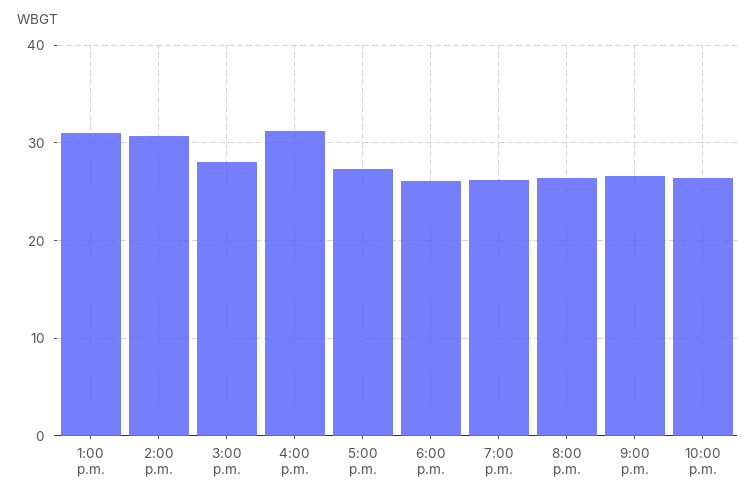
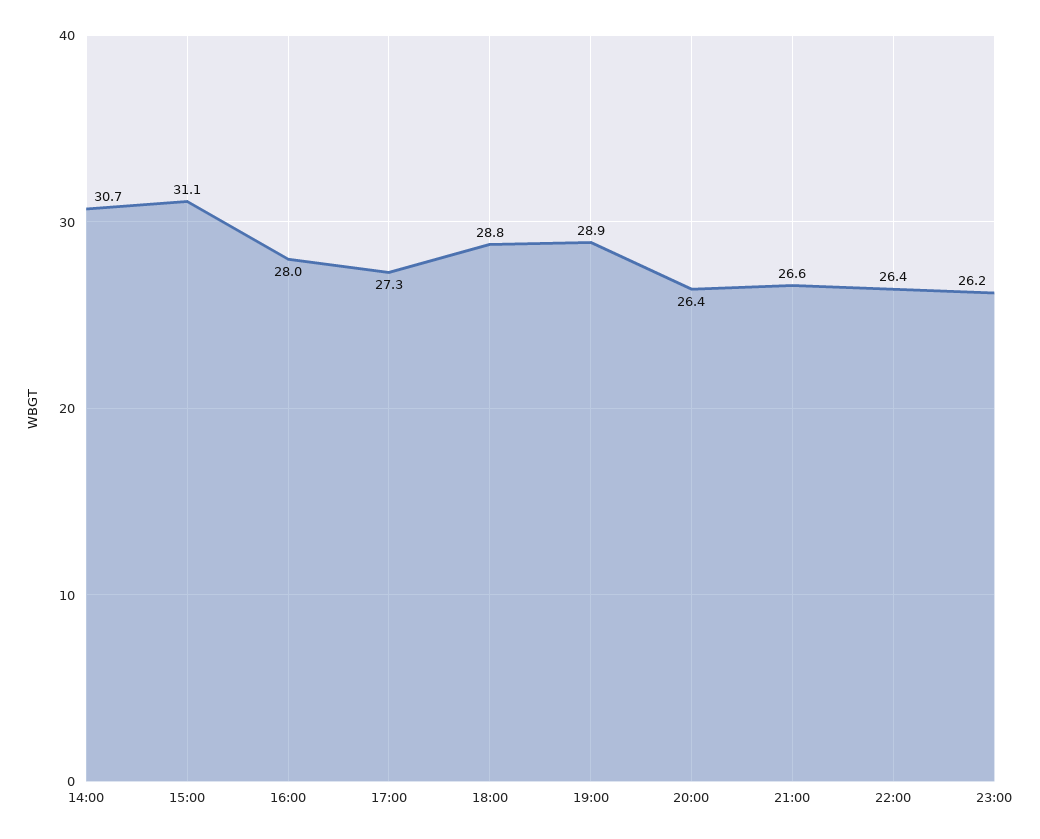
1:00 p.m.: 31 -> none
3:00 p.m.: 28 -> 31.1
4:00 p.m.: 31 -> 28
6:00 p.m.: 26 -> 28.8
7:00 p.m.: 26 -> 28.9
23:00: none -> 26.2

